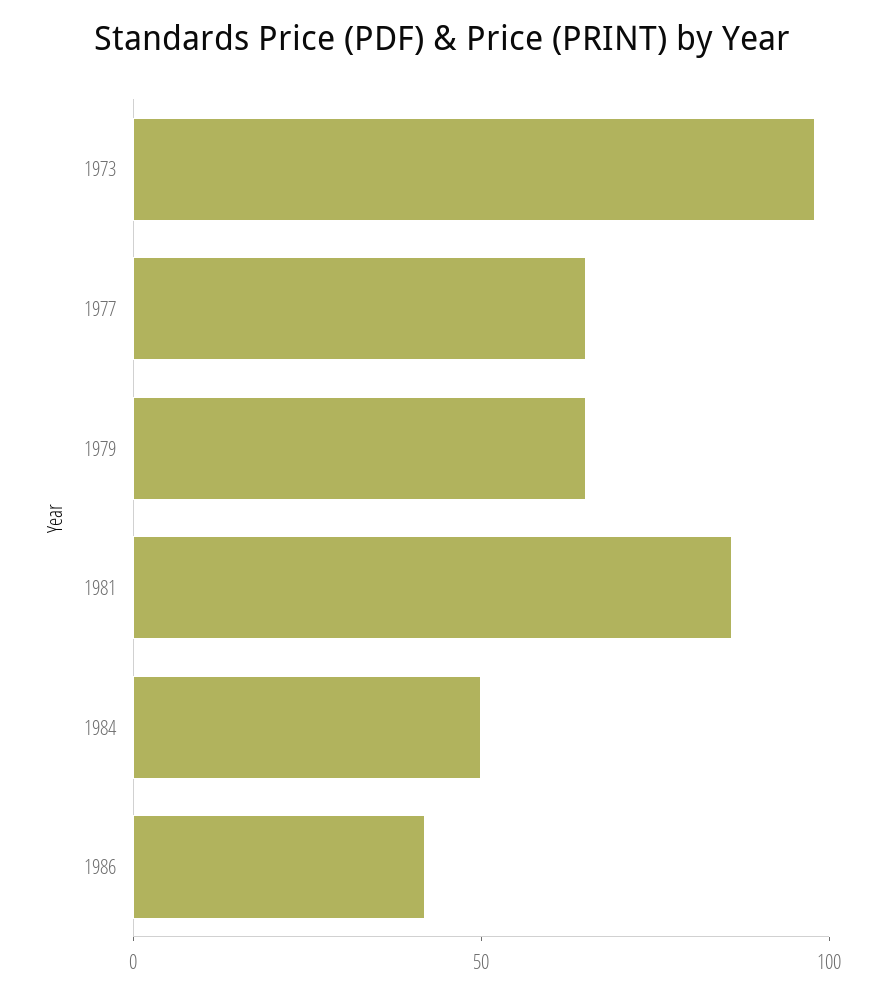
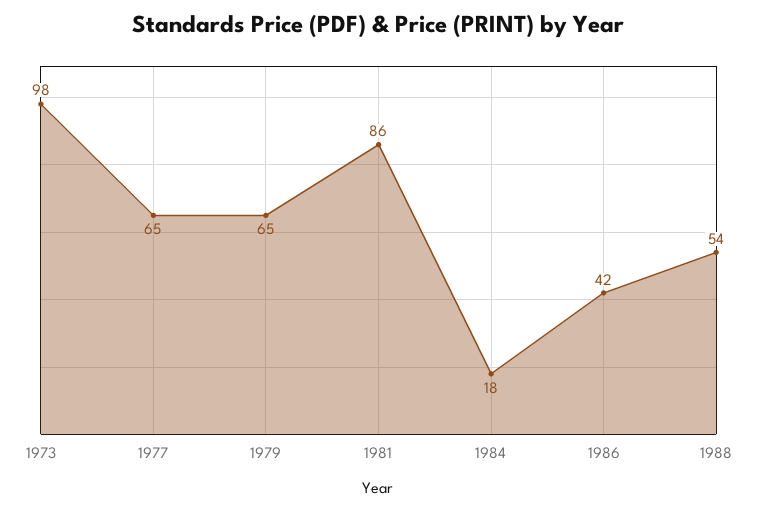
1984: 50 -> 18
1988: none -> 54

